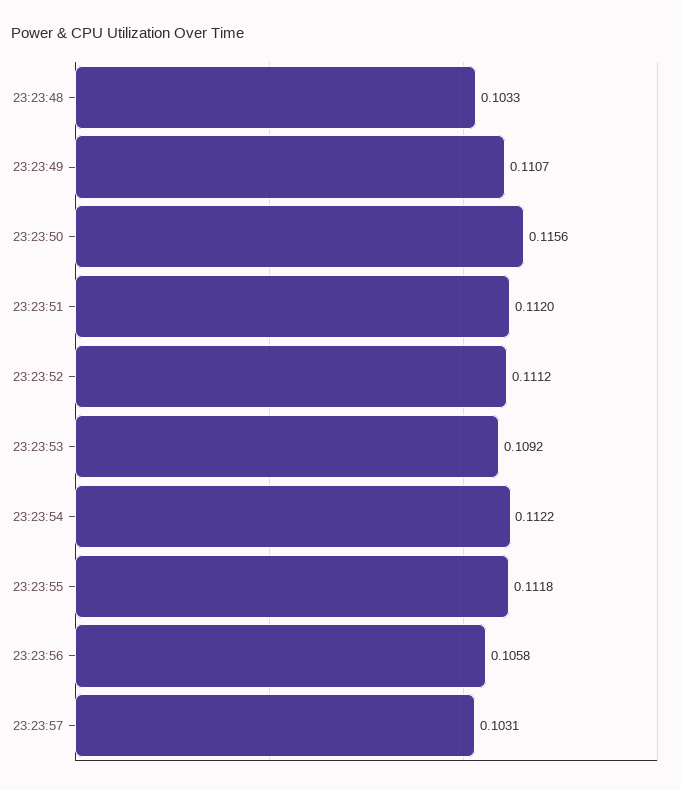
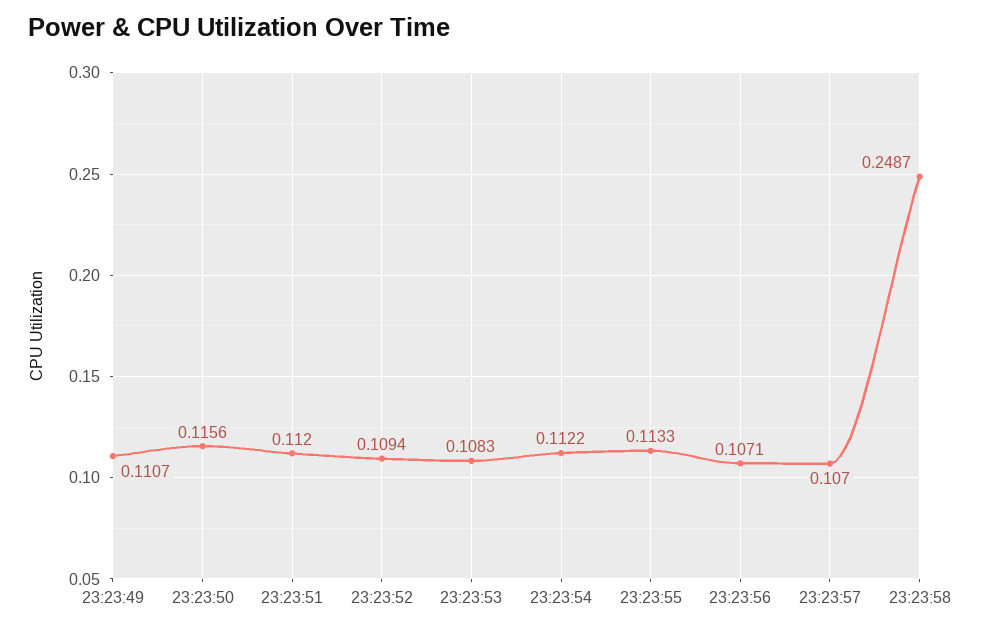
23:23:48: 0.1033 -> none
23:23:52: 0.1112 -> 0.1094
23:23:53: 0.1092 -> 0.1083
23:23:55: 0.1118 -> 0.1133
23:23:56: 0.1058 -> 0.1071
23:23:57: 0.1031 -> 0.107
23:23:58: none -> 0.2487

